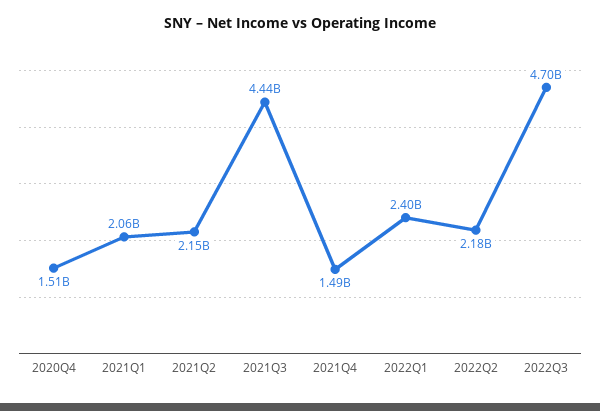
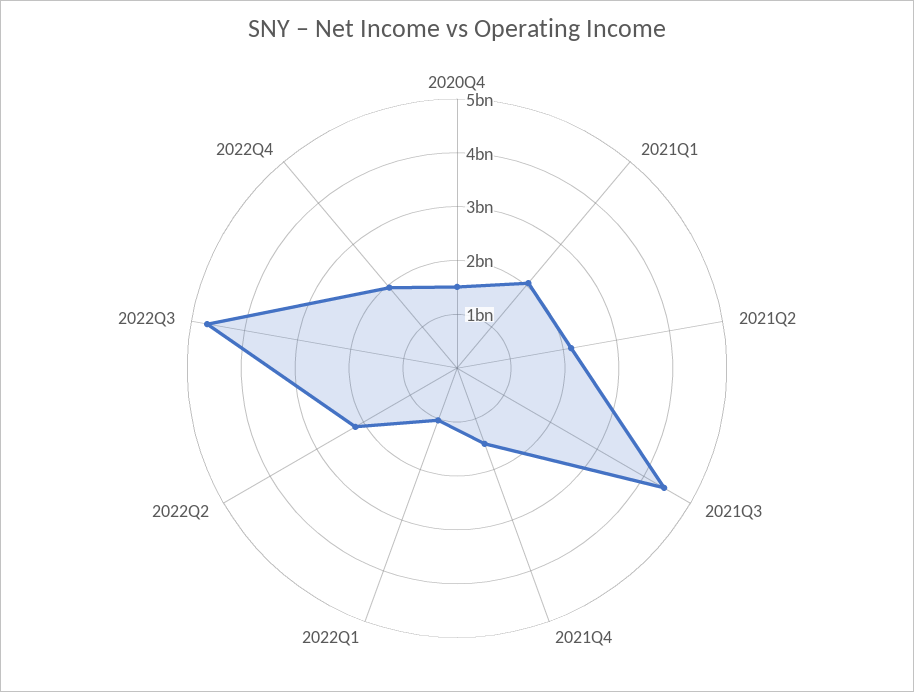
2022Q1: 2400000000 -> 1000000000
2022Q4: none -> 2000000000

